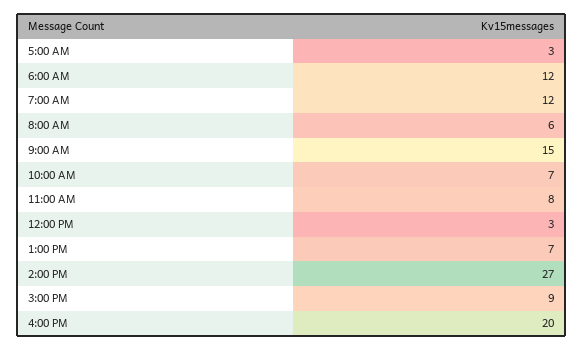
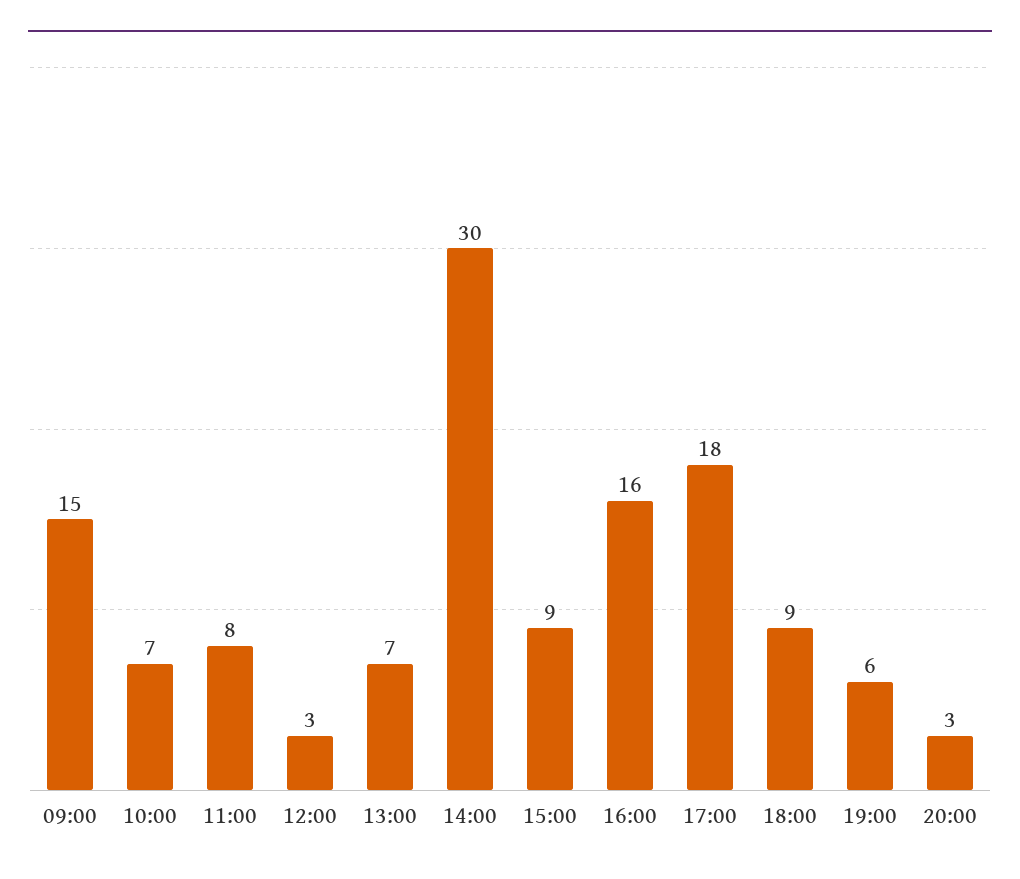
5:00 AM: 3 -> none
6:00 AM: 12 -> none
7:00 AM: 12 -> none
8:00 AM: 6 -> none
2:00 PM: 27 -> 30
4:00 PM: 20 -> 16
17:00: none -> 18
18:00: none -> 9
19:00: none -> 6
20:00: none -> 3

